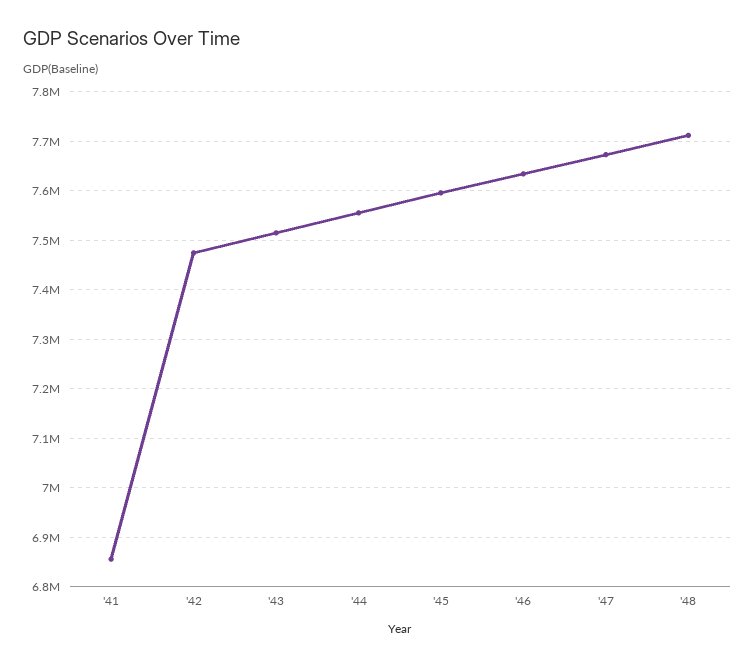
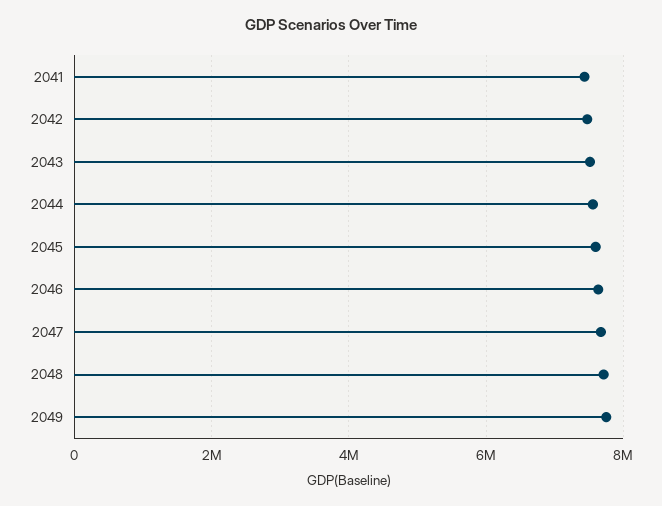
'41: 6860000 -> 7400000
2049: none -> 7800000

